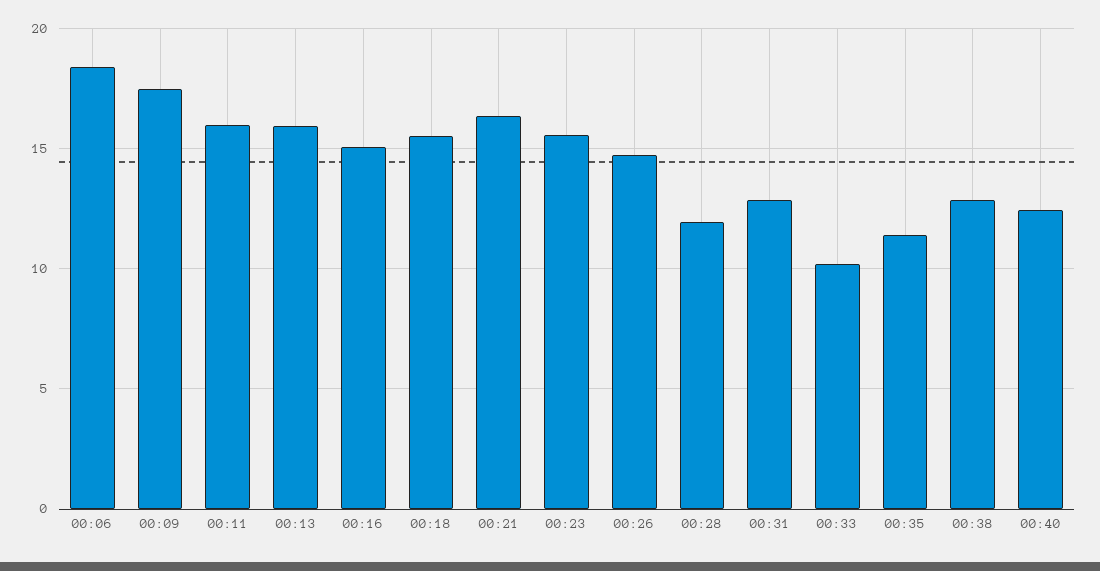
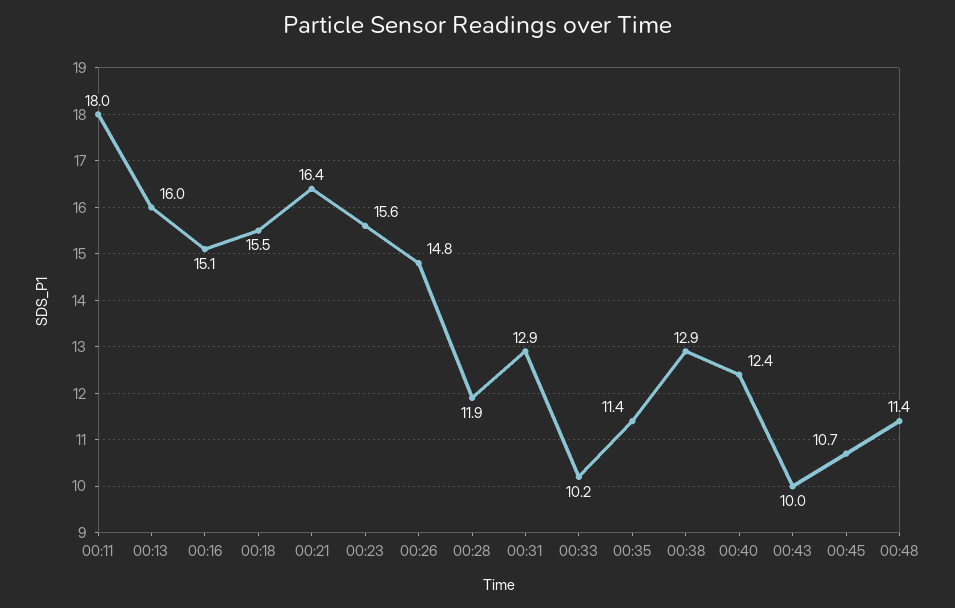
00:06: 18.5 -> none
00:09: 17.5 -> none
00:11: 16 -> 18
00:43: none -> 10
00:45: none -> 10.7
00:48: none -> 11.4

